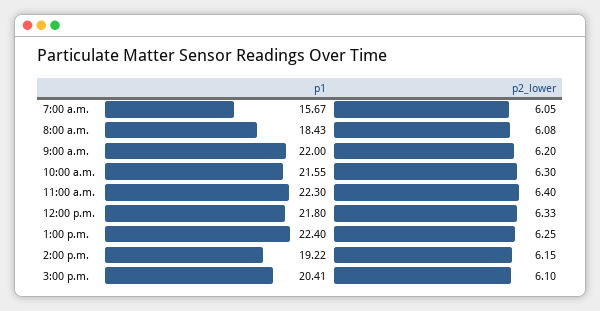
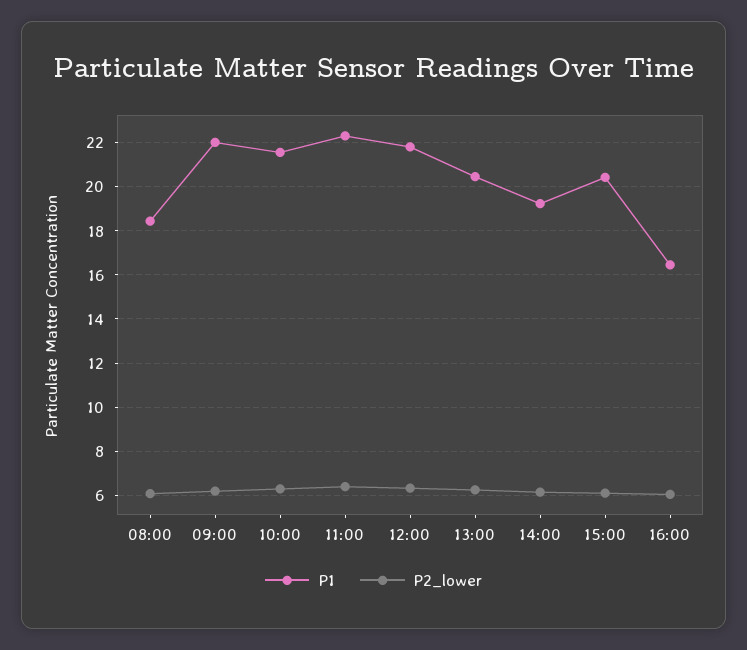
p1, 7:00 a.m.: 15.67 -> none
p2_lower, 7:00 a.m.: 6.05 -> none
p1, 1:00 p.m.: 22.4 -> 20.5
p1, 16:00: none -> 16.5
p2_lower, 16:00: none -> 6

